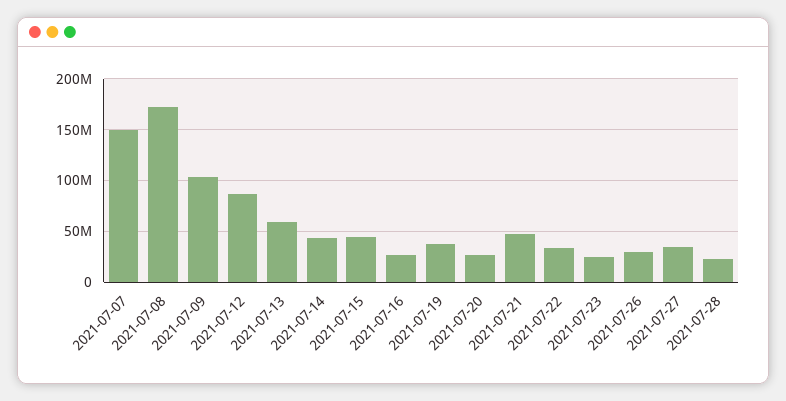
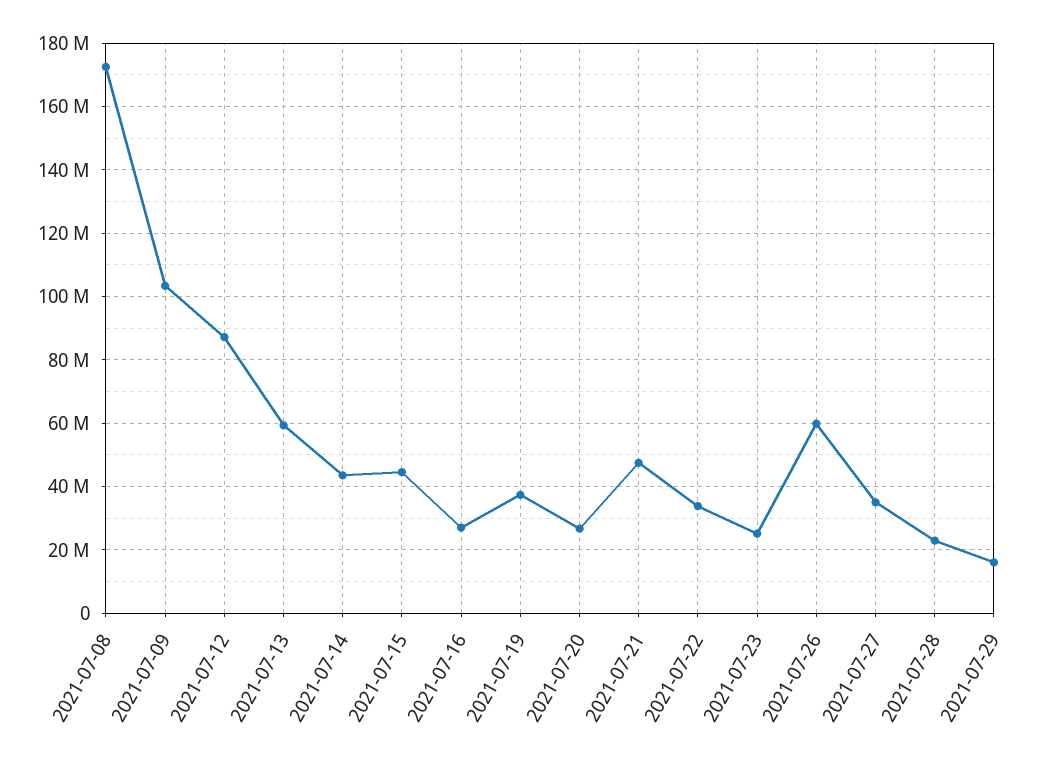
2021-07-07: 150000000 -> none
2021-07-26: 30000000 -> 60000000
2021-07-29: none -> 16000000

